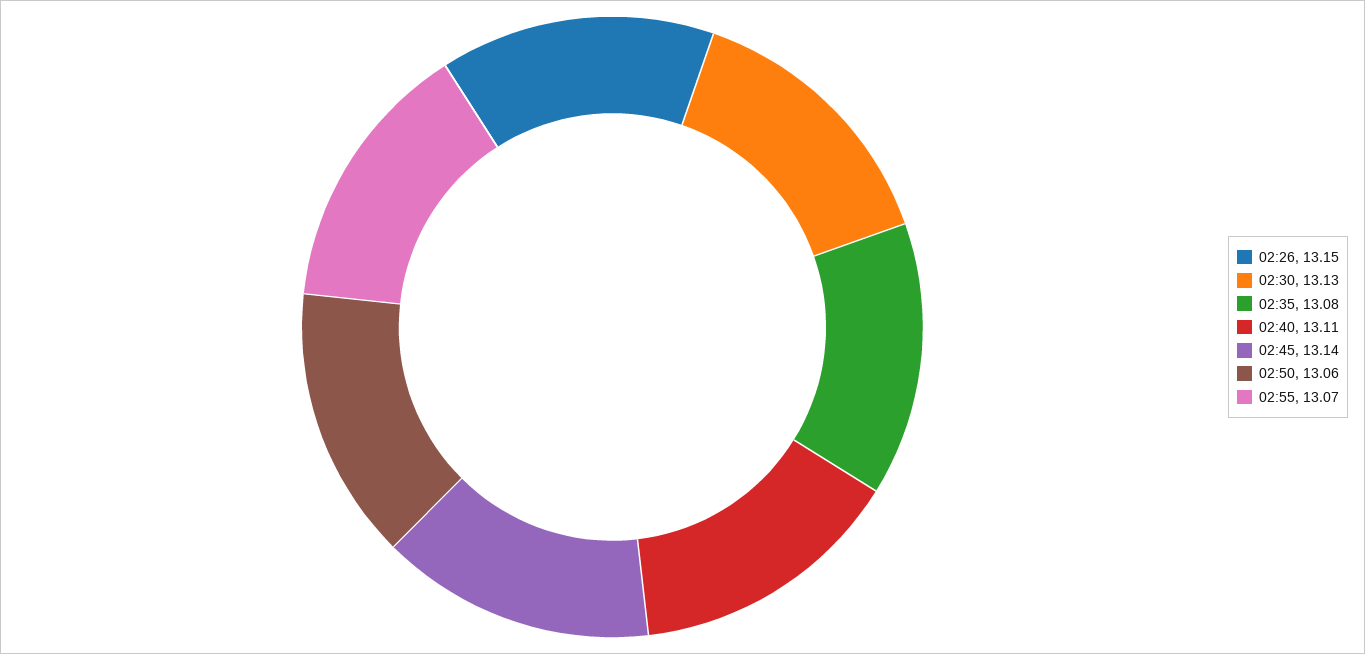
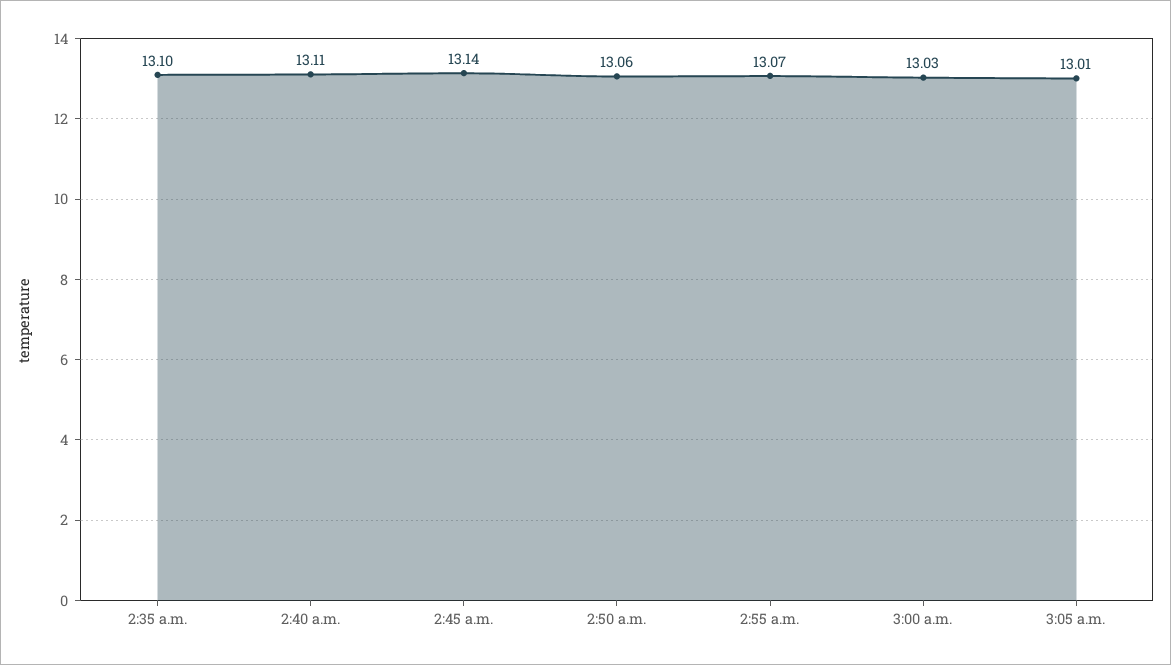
02:26: 13.15 -> none
02:30: 13.13 -> none
02:35: 13.08 -> 13.1
3:00 a.m.: none -> 13.03
3:05 a.m.: none -> 13.01

